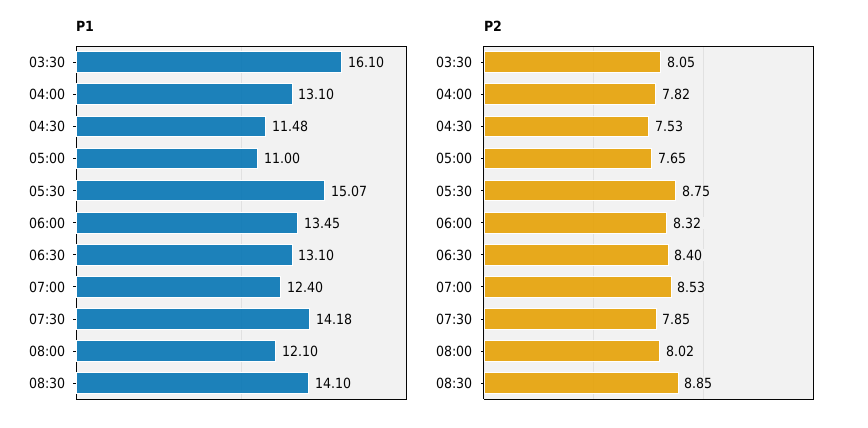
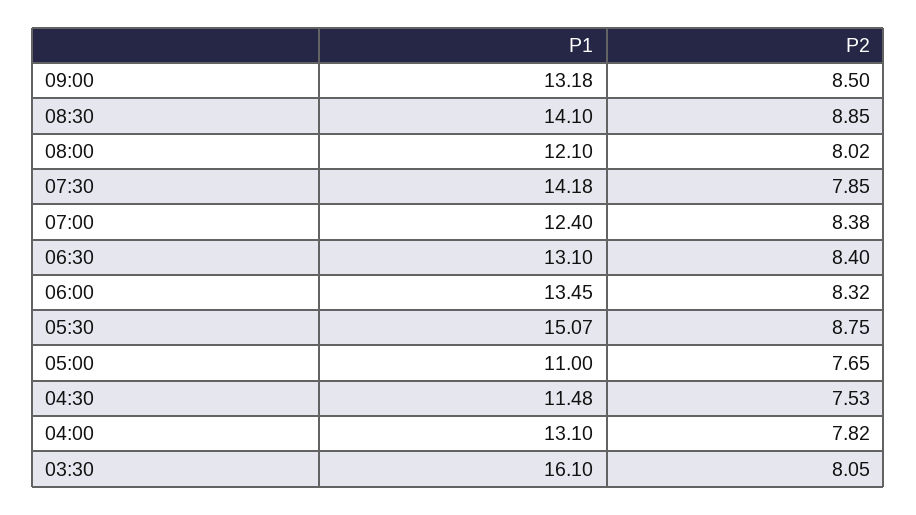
P2, 07:00: 8.53 -> 8.38
P1, 09:00: none -> 13.18
P2, 09:00: none -> 8.5

